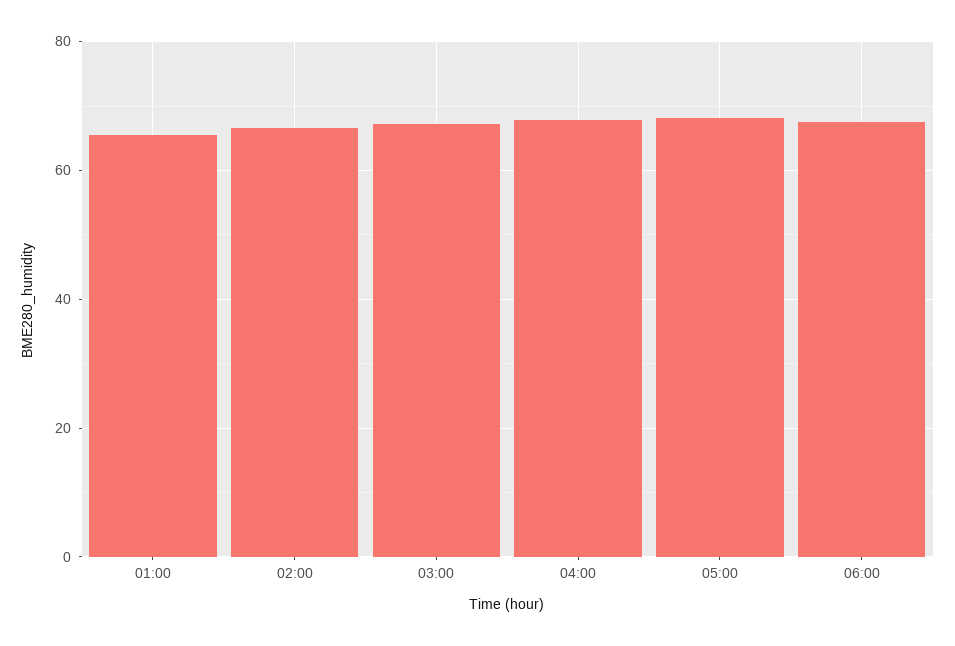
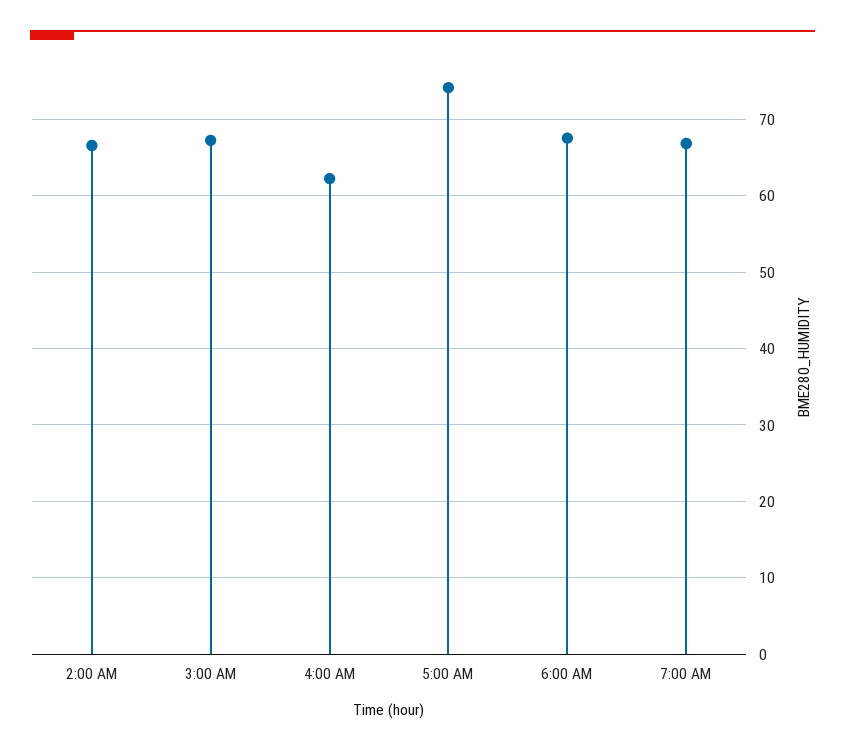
01:00: 66 -> none
04:00: 68 -> 62
05:00: 68 -> 74
7:00 AM: none -> 67

